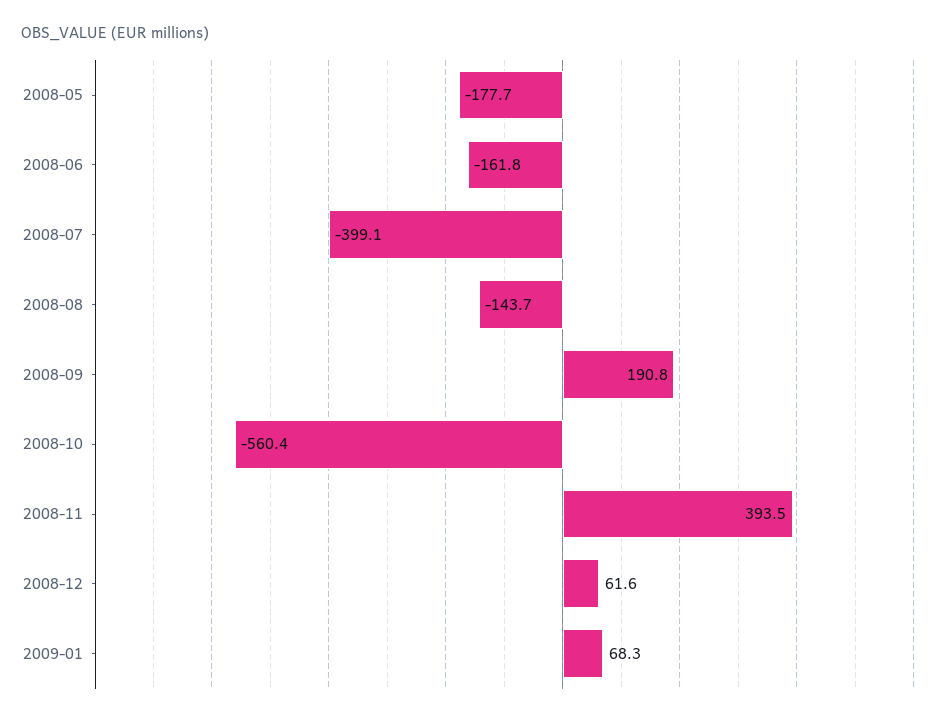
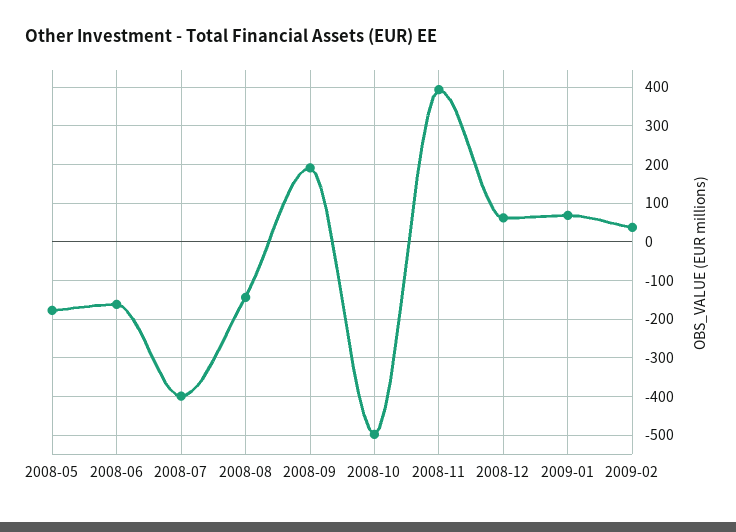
2008-10: -560.4 -> -500
2009-02: none -> 40

